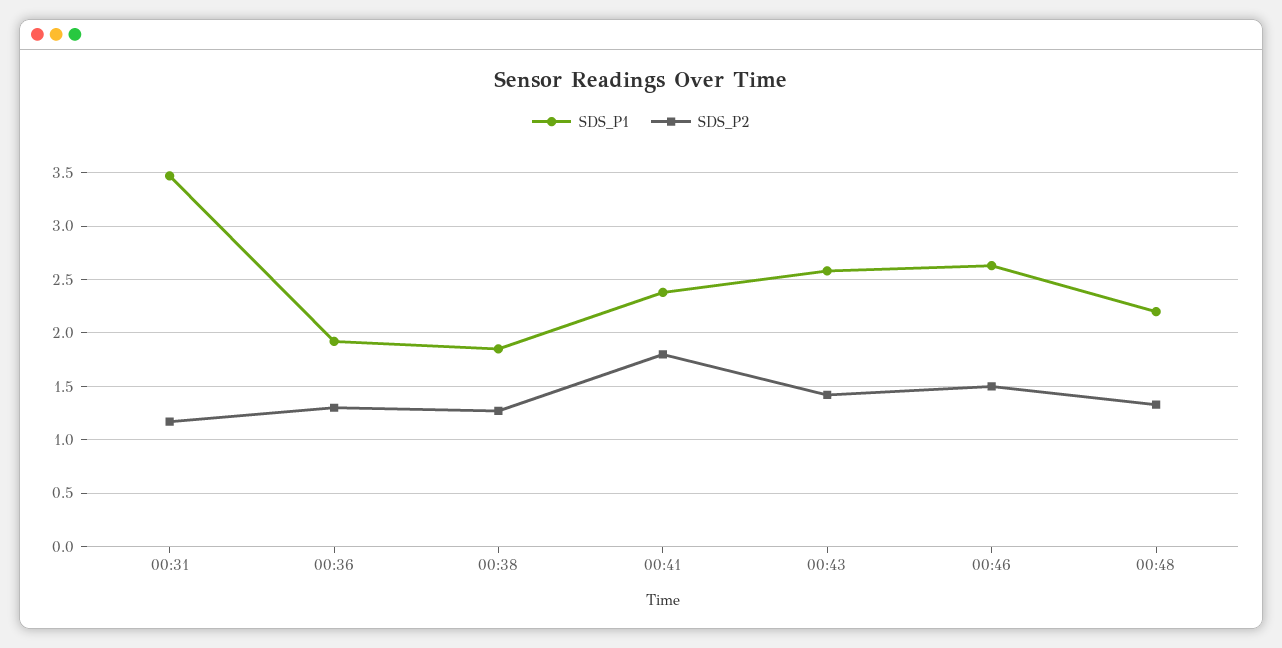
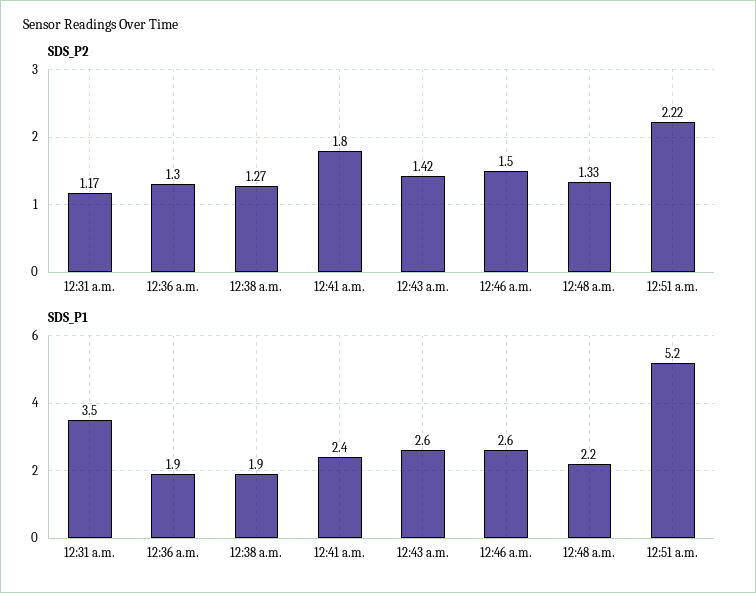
SDS_P2, 12:51 a.m.: none -> 2.22
SDS_P1, 12:51 a.m.: none -> 5.2

